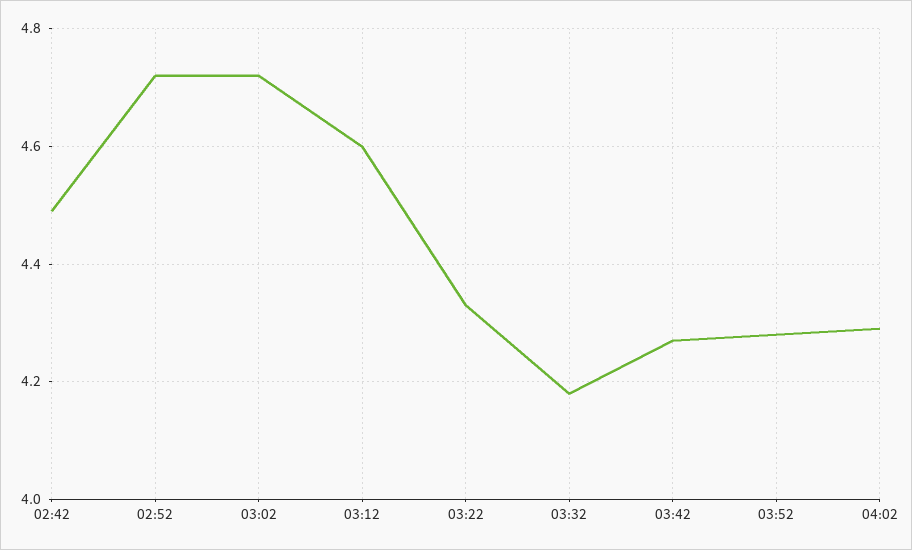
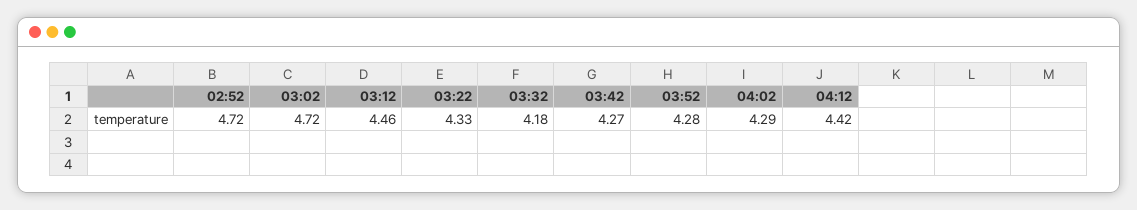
02:42: 4.5 -> none
03:12: 4.6 -> 4.46
04:12: none -> 4.42

